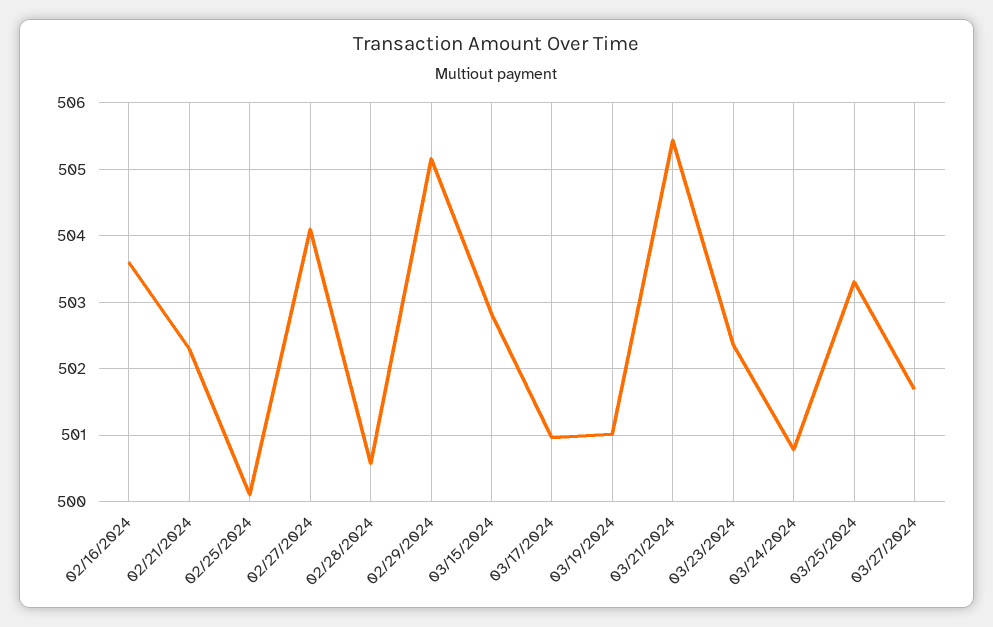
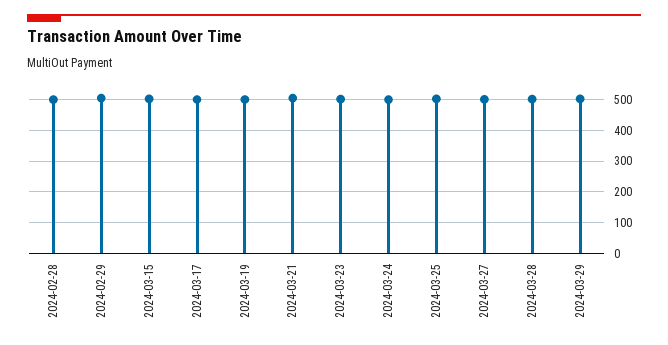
02/16/2024: 503.6 -> none
02/21/2024: 502.3 -> none
02/25/2024: 500.1 -> none
02/27/2024: 504.1 -> none
2024-03-28: none -> 500
2024-03-29: none -> 500

